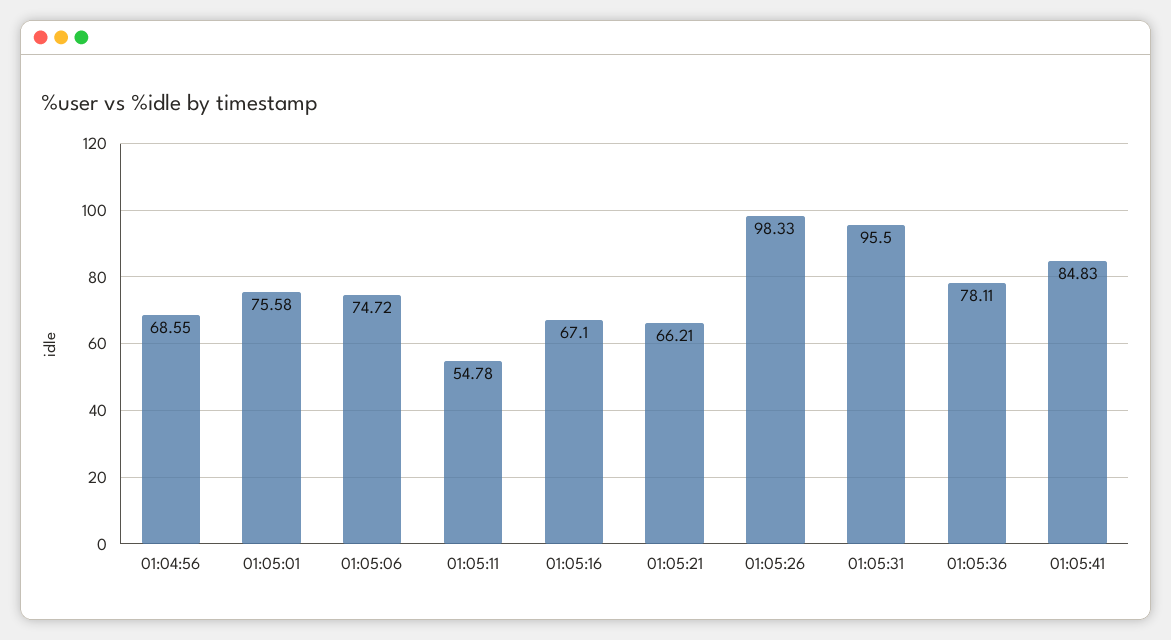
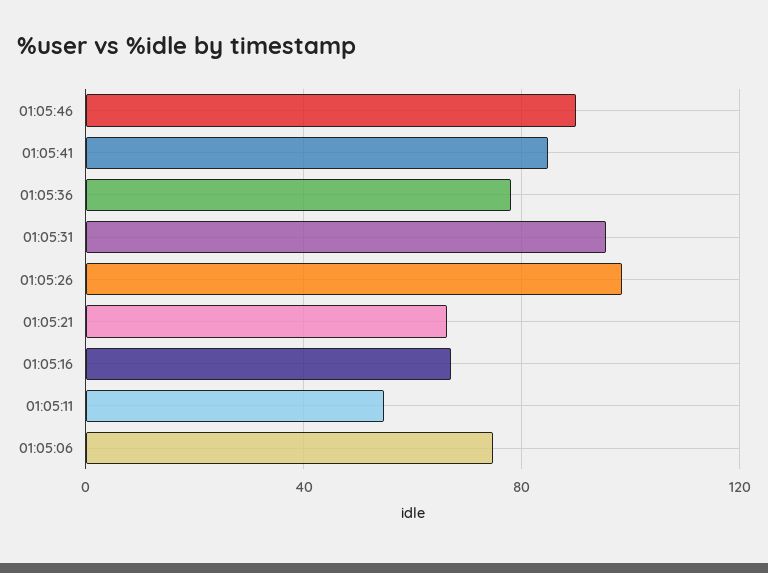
01:04:56: 68.55 -> none
01:05:01: 75.58 -> none
01:05:46: none -> 90

